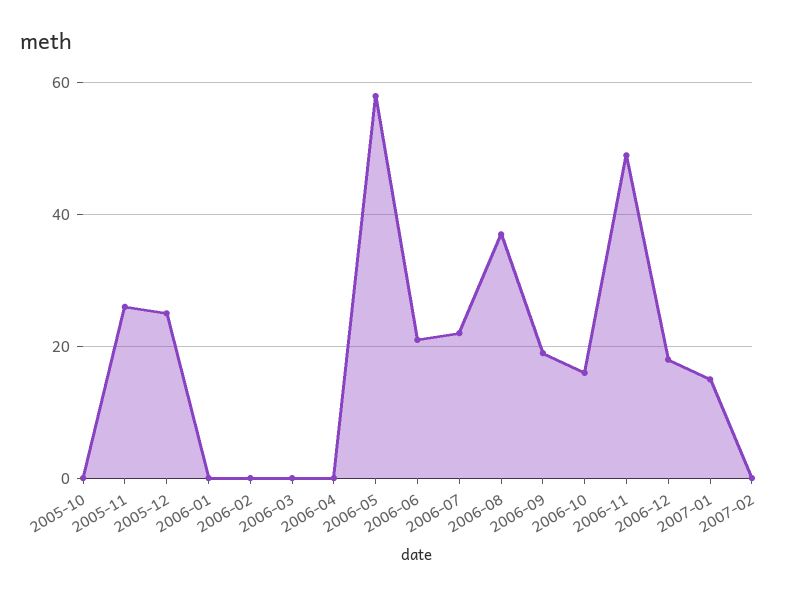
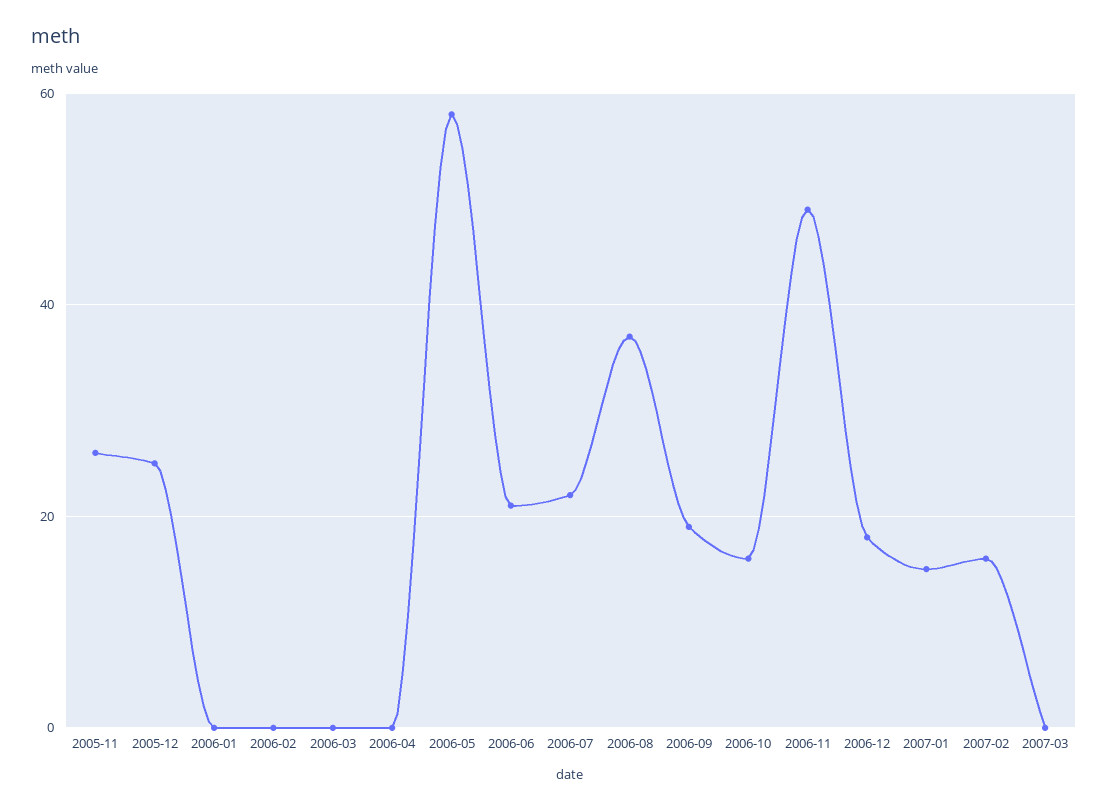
2005-10: 0 -> none
2007-02: 0 -> 15
2007-03: none -> 0

